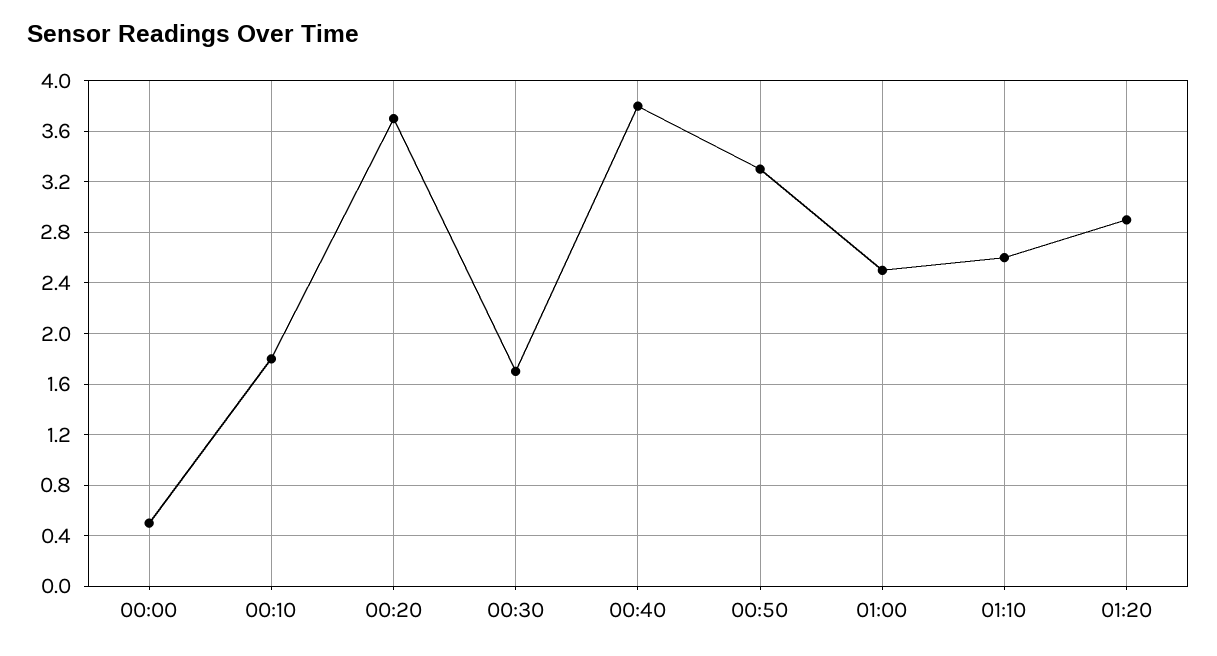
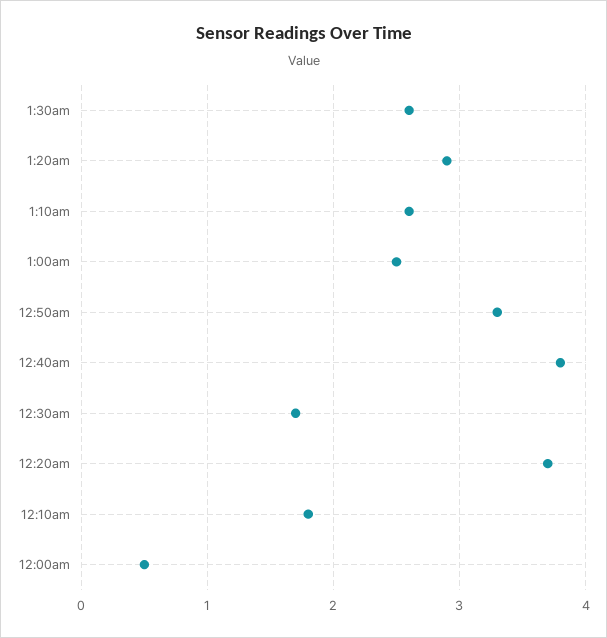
1:30am: none -> 2.6

